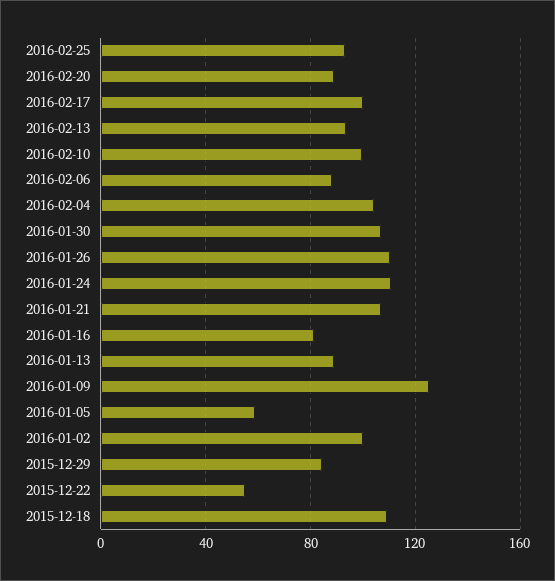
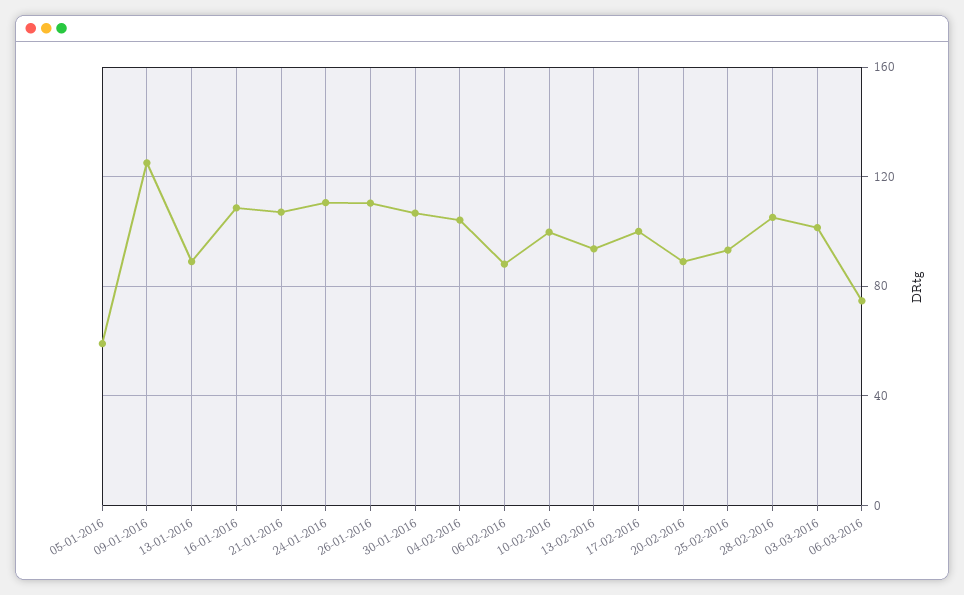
2016-01-16: 80 -> 110
2016-01-02: 100 -> none
2015-12-29: 85 -> none
2015-12-22: 55 -> none
2015-12-18: 110 -> none
28-02-2016: none -> 105
03-03-2016: none -> 100
06-03-2016: none -> 75

